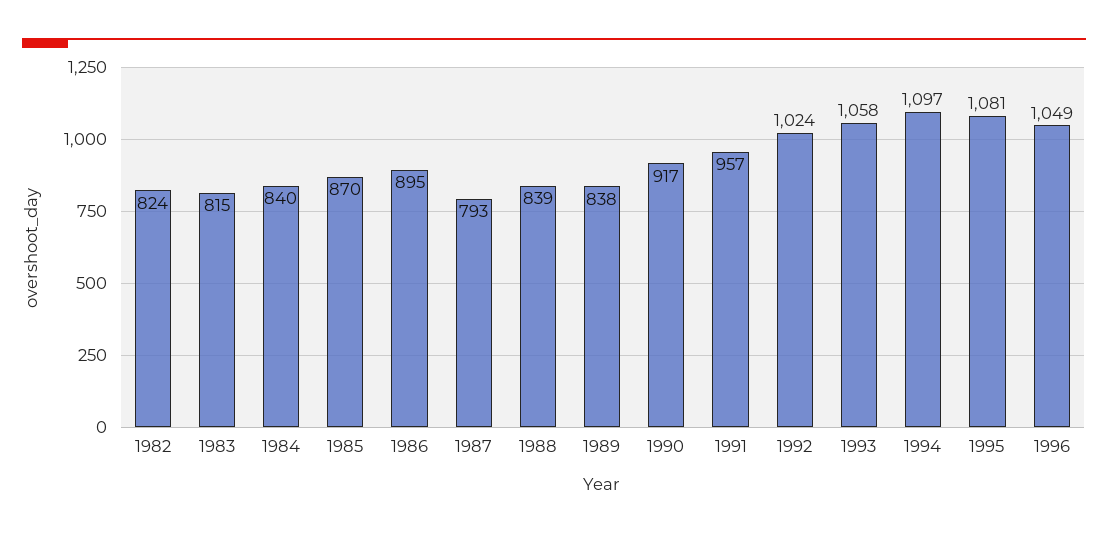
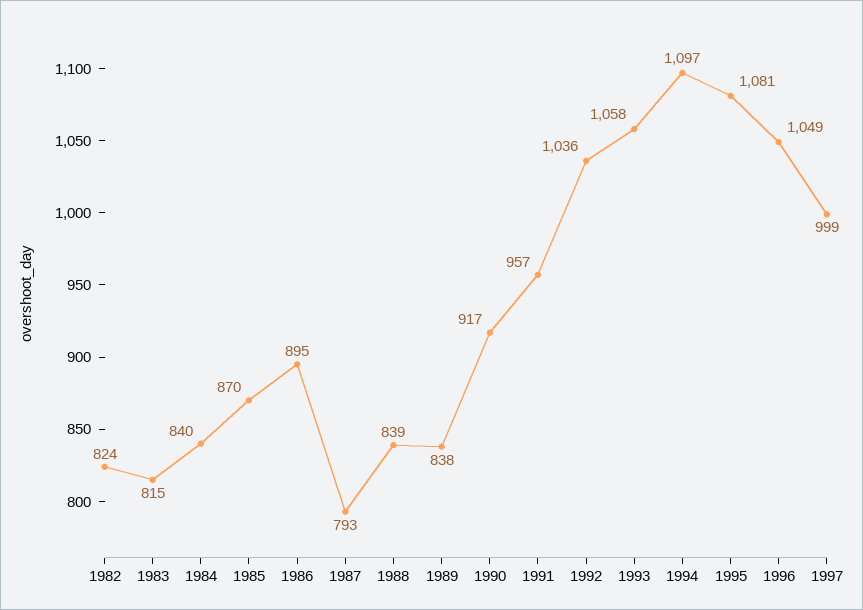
1992: 1024 -> 1036
1997: none -> 999

